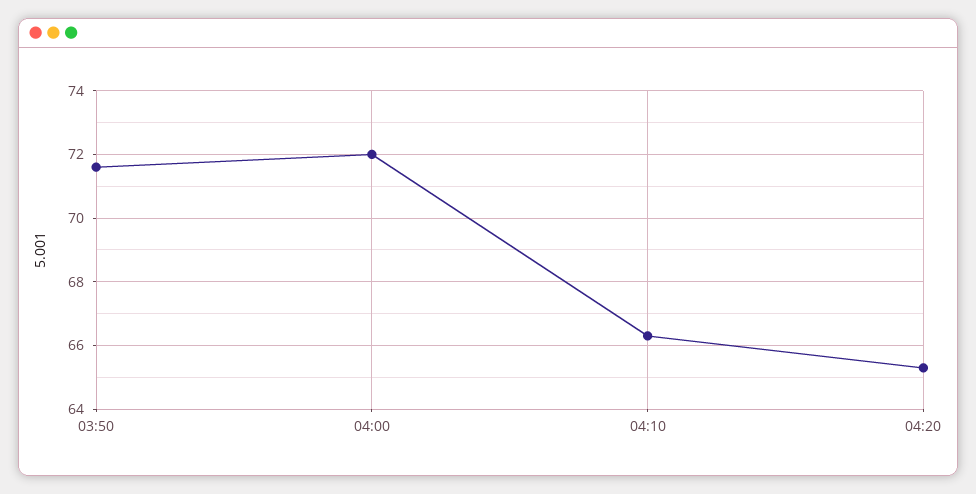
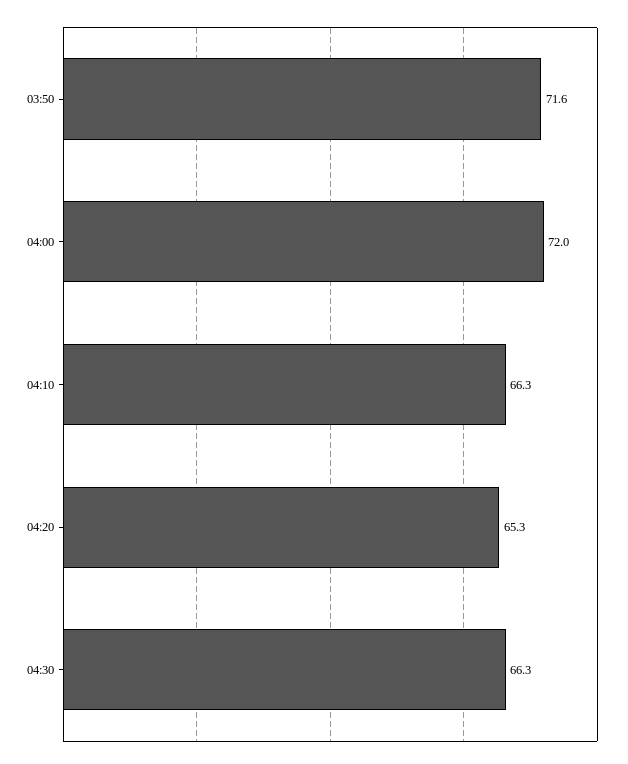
04:30: none -> 66.3

